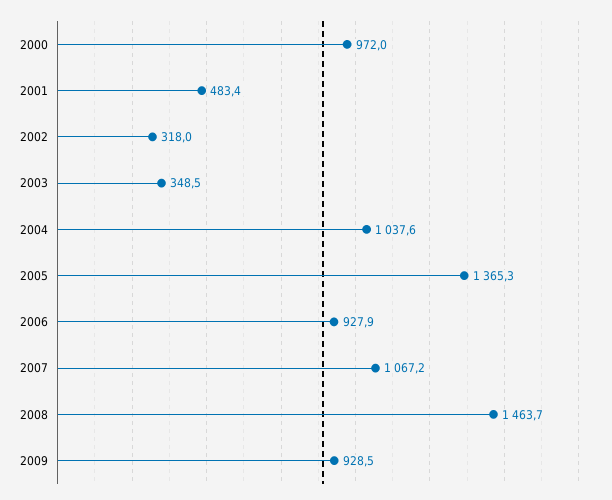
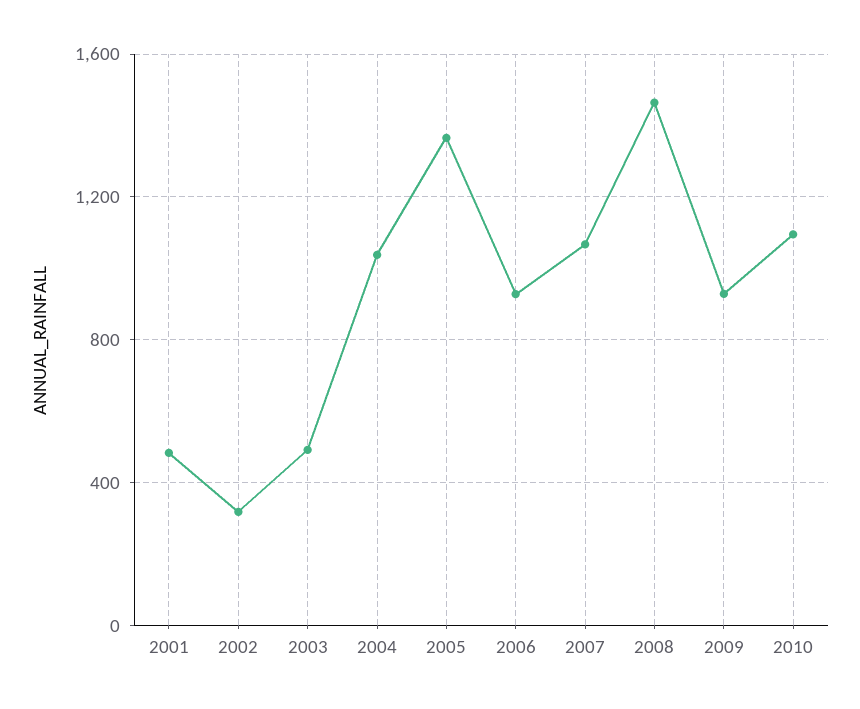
2000: 972 -> none
2003: 348.5 -> 500
2010: none -> 1100

